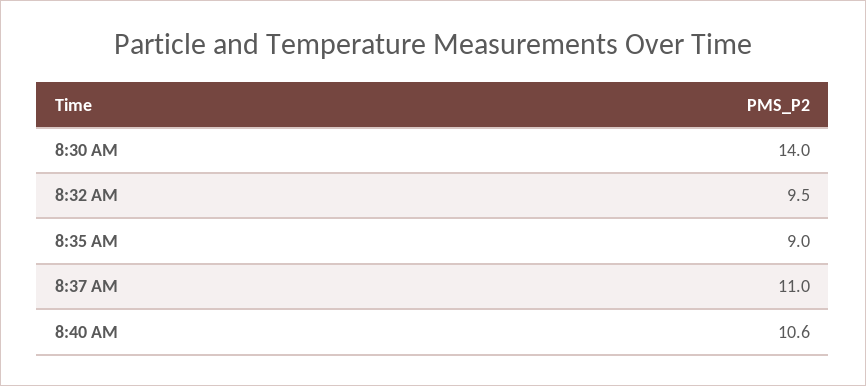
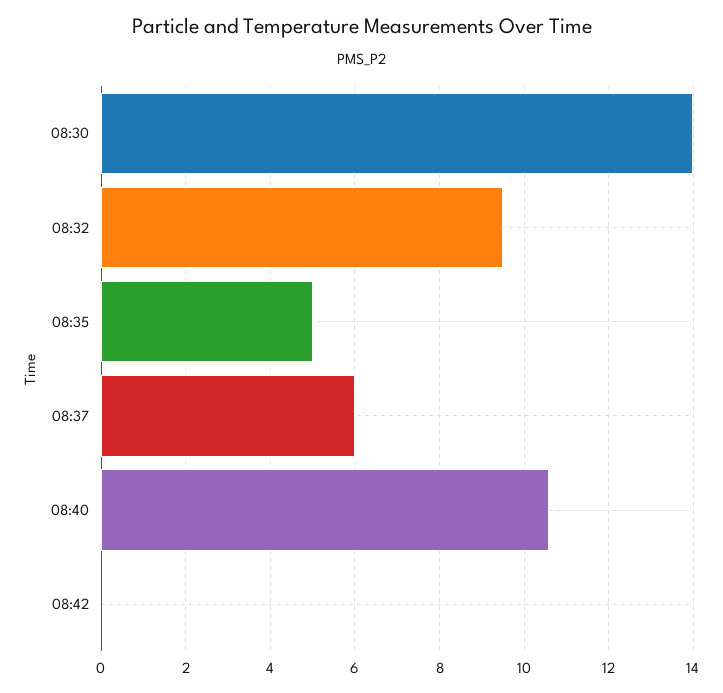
8:35 AM: 9 -> 5
8:37 AM: 11 -> 6
08:42: none -> 0

